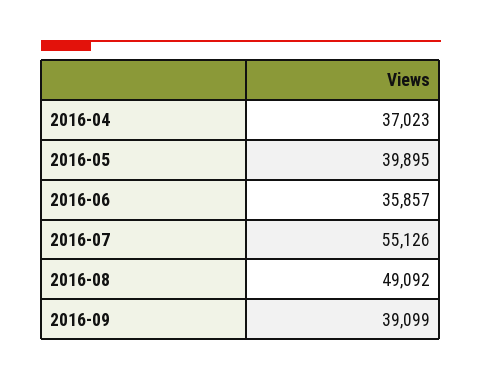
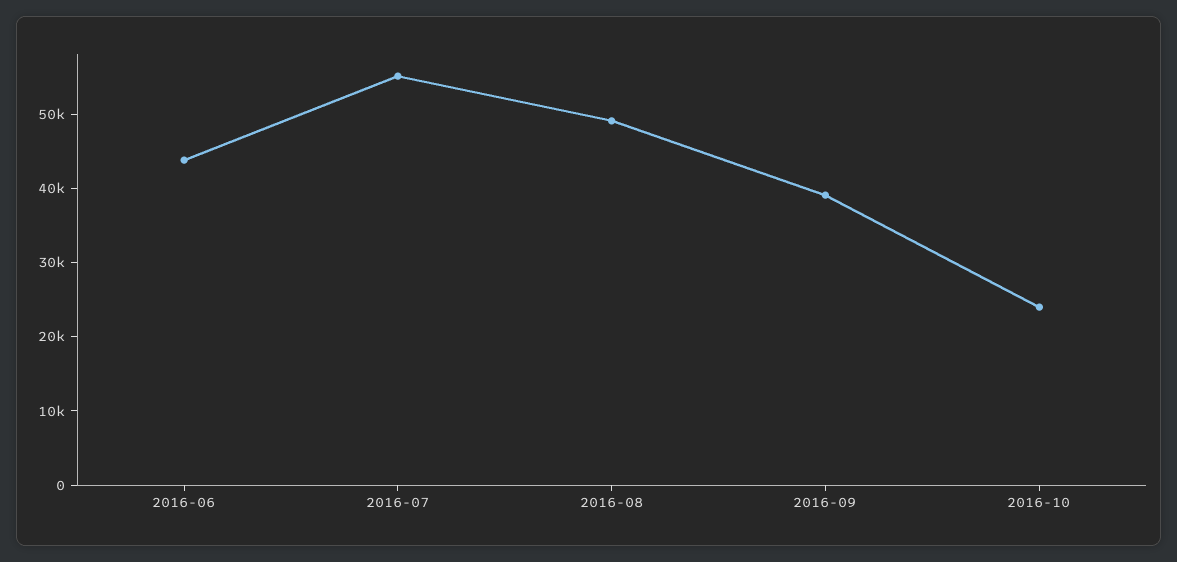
2016-04: 37023 -> none
2016-05: 39895 -> none
2016-06: 35857 -> 44000
2016-10: none -> 24000

